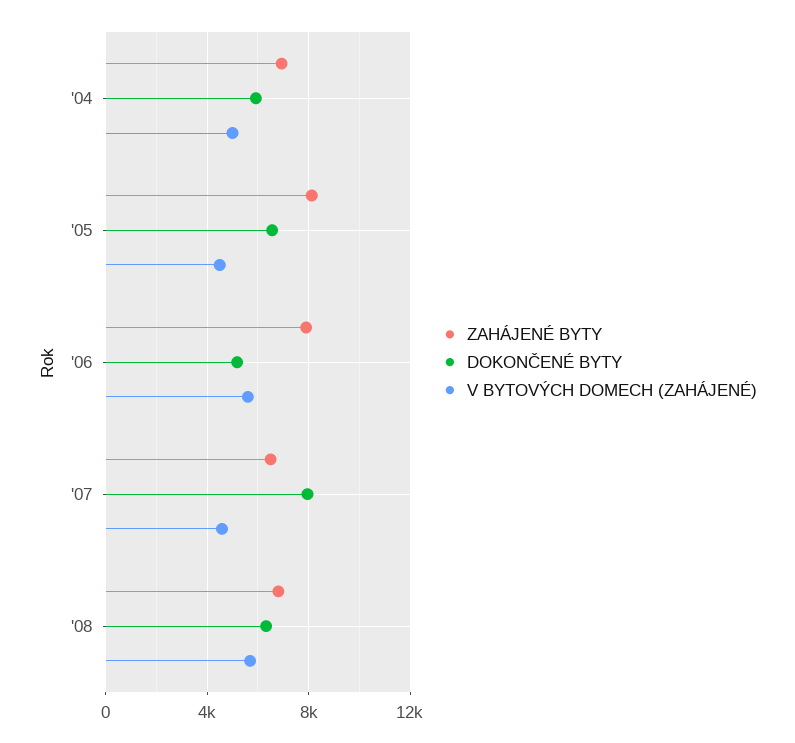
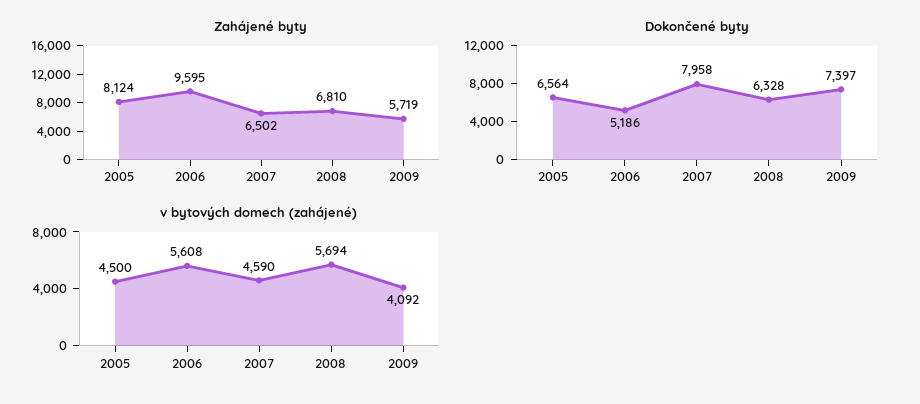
ZAHÁJENÉ BYTY, '04: 7000 -> none
DOKONČENÉ BYTY, '04: 6000 -> none
V BYTOVÝCH DOMECH (ZAHÁJENÉ), '04: 5000 -> none
ZAHÁJENÉ BYTY, '06: 8000 -> 9595
ZAHÁJENÉ BYTY, 2009: none -> 5719
DOKONČENÉ BYTY, 2009: none -> 7397
V BYTOVÝCH DOMECH (ZAHÁJENÉ), 2009: none -> 4092

